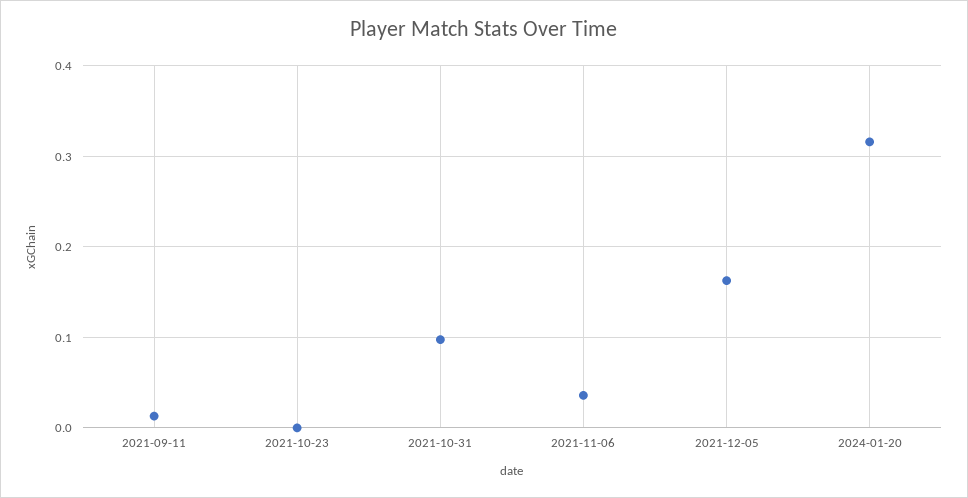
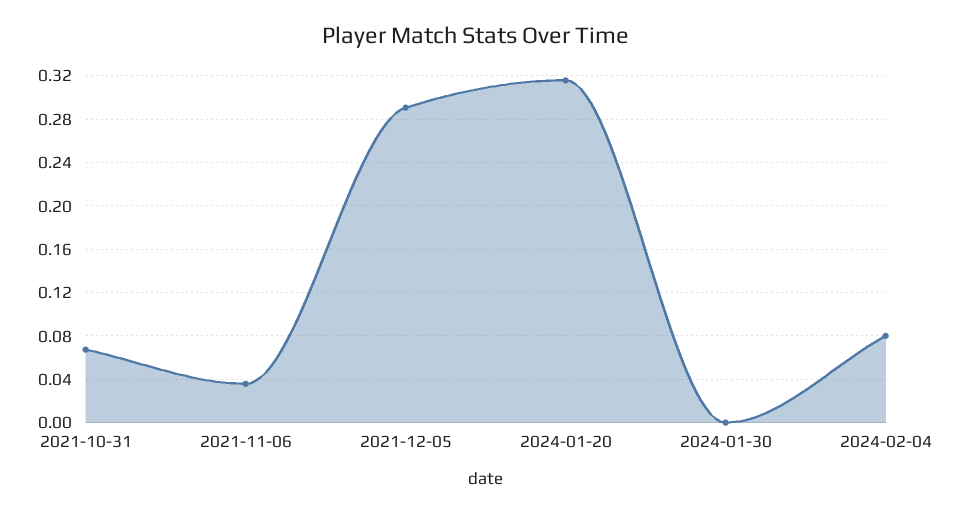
2021-09-11: 0.01 -> none
2021-10-23: 0 -> none
2021-10-31: 0.1 -> 0.07
2021-12-05: 0.16 -> 0.29
2024-01-30: none -> 0
2024-02-04: none -> 0.08

